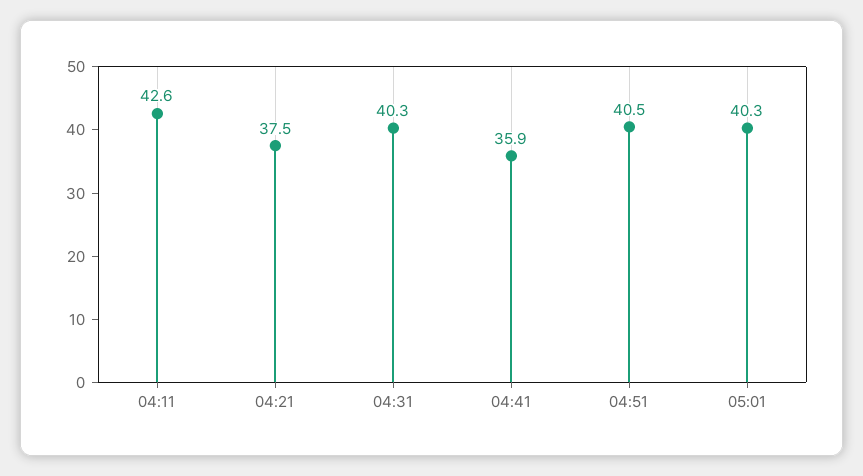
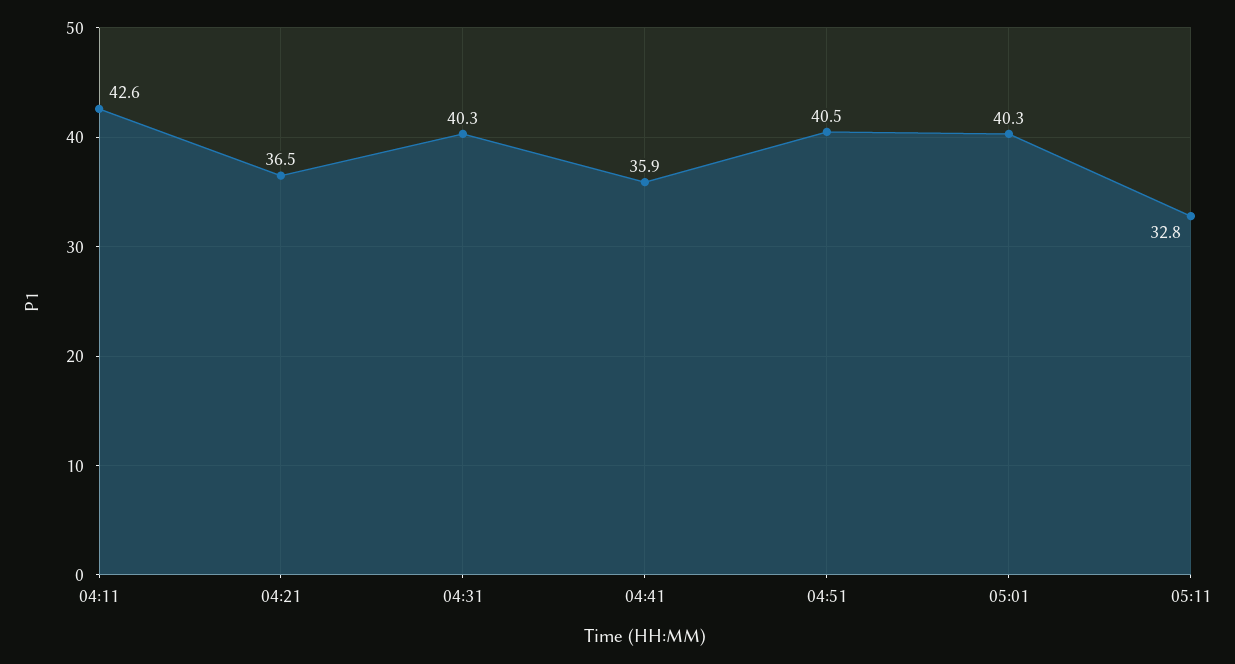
04:21: 37.5 -> 36.5
05:11: none -> 32.8

